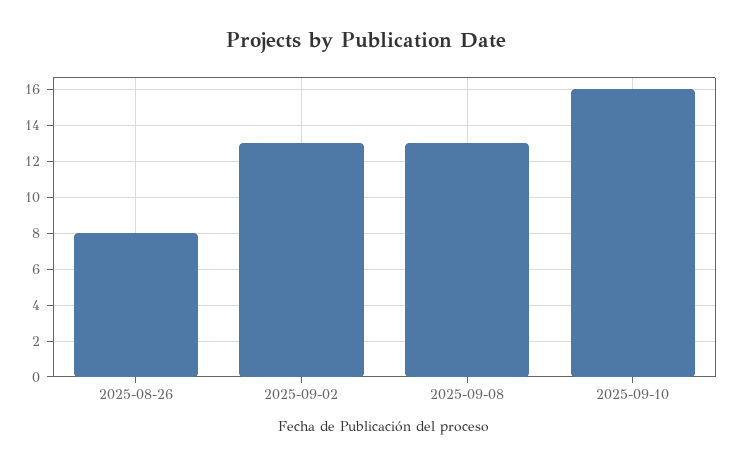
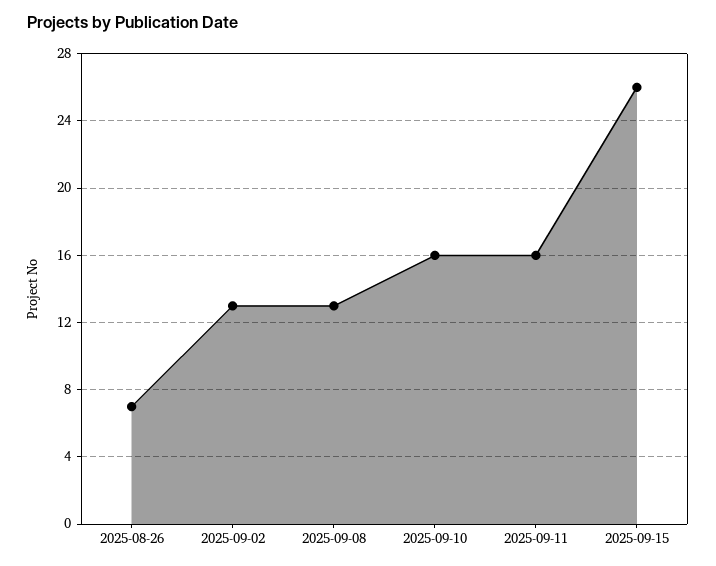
2025-08-26: 8 -> 7
2025-09-11: none -> 16
2025-09-15: none -> 26

